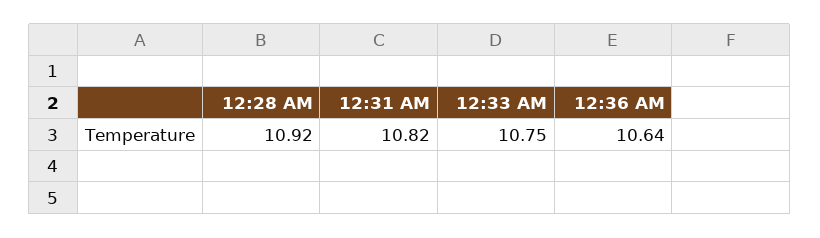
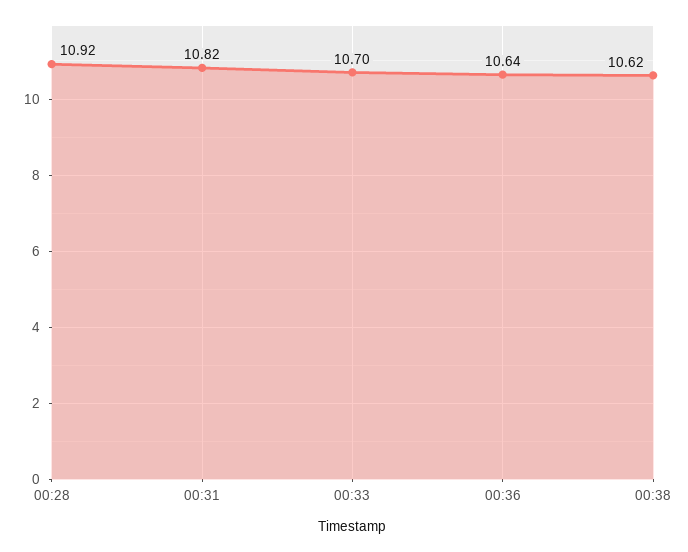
12:33 AM: 10.75 -> 10.7
00:38: none -> 10.62

